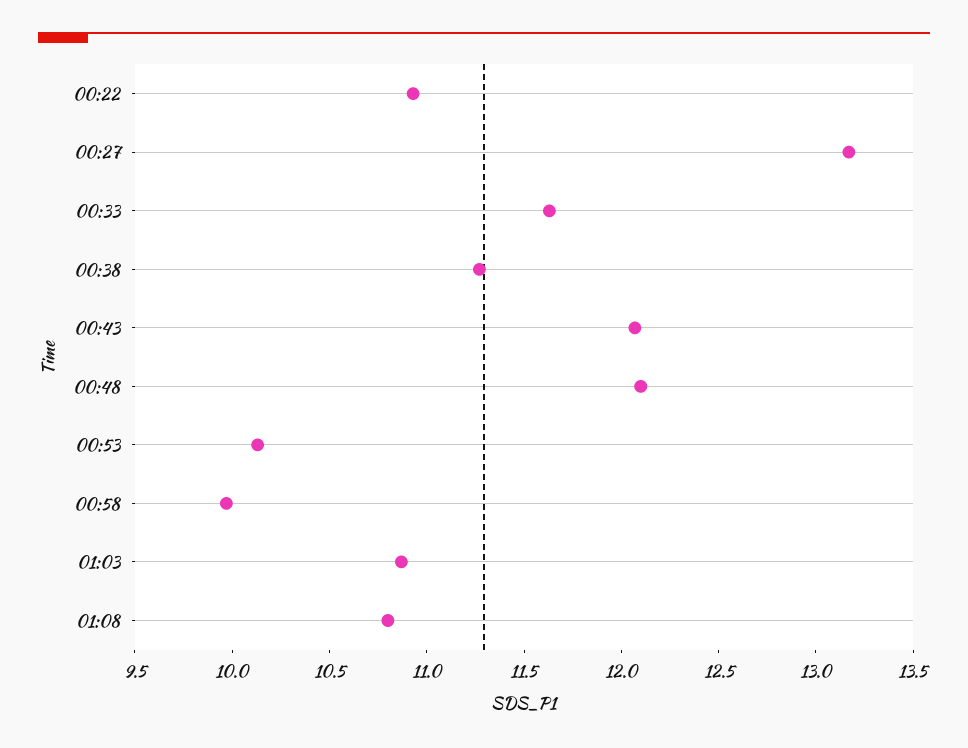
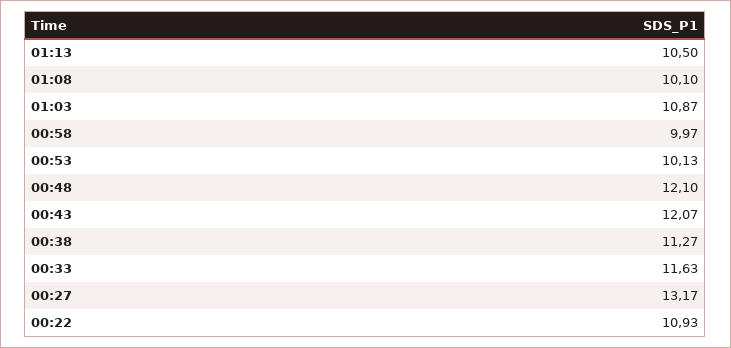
01:08: 10.8 -> 10.1
01:13: none -> 10.5

